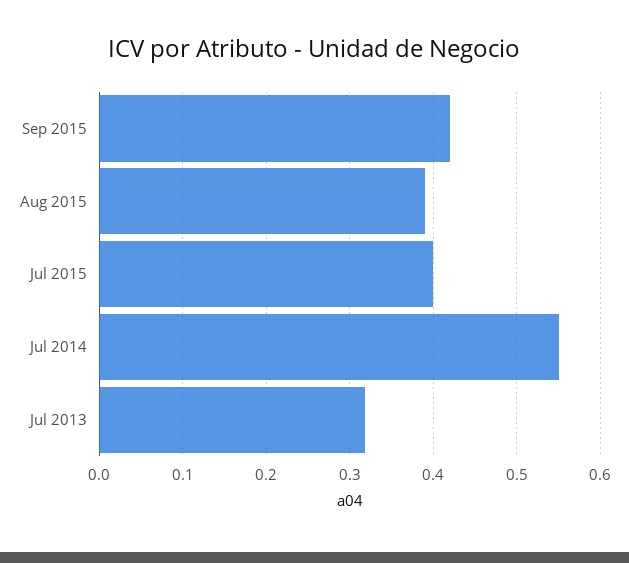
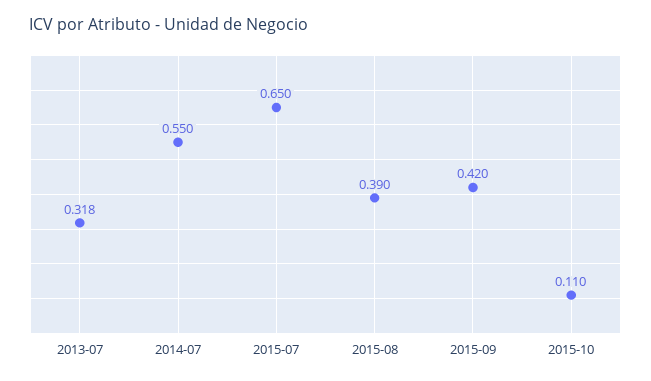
Jul 2015: 0.4 -> 0.65
2015-10: none -> 0.11

